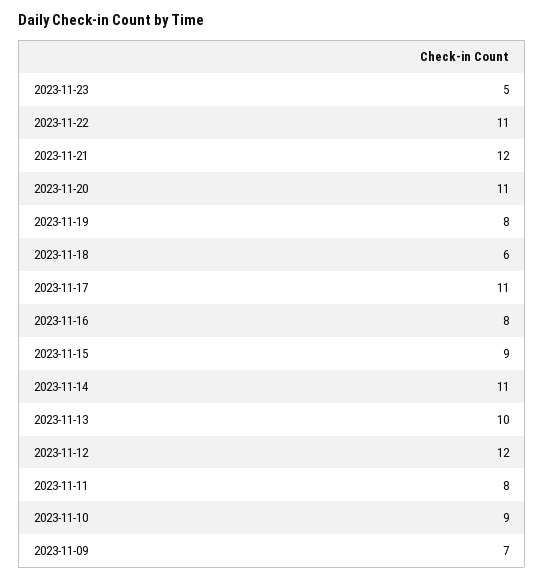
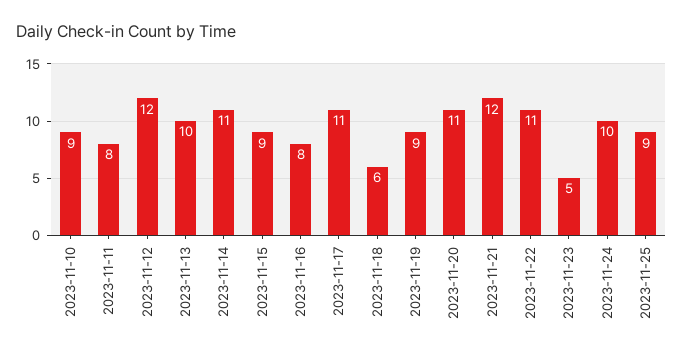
2023-11-19: 8 -> 9
2023-11-09: 7 -> none
2023-11-24: none -> 10
2023-11-25: none -> 9

